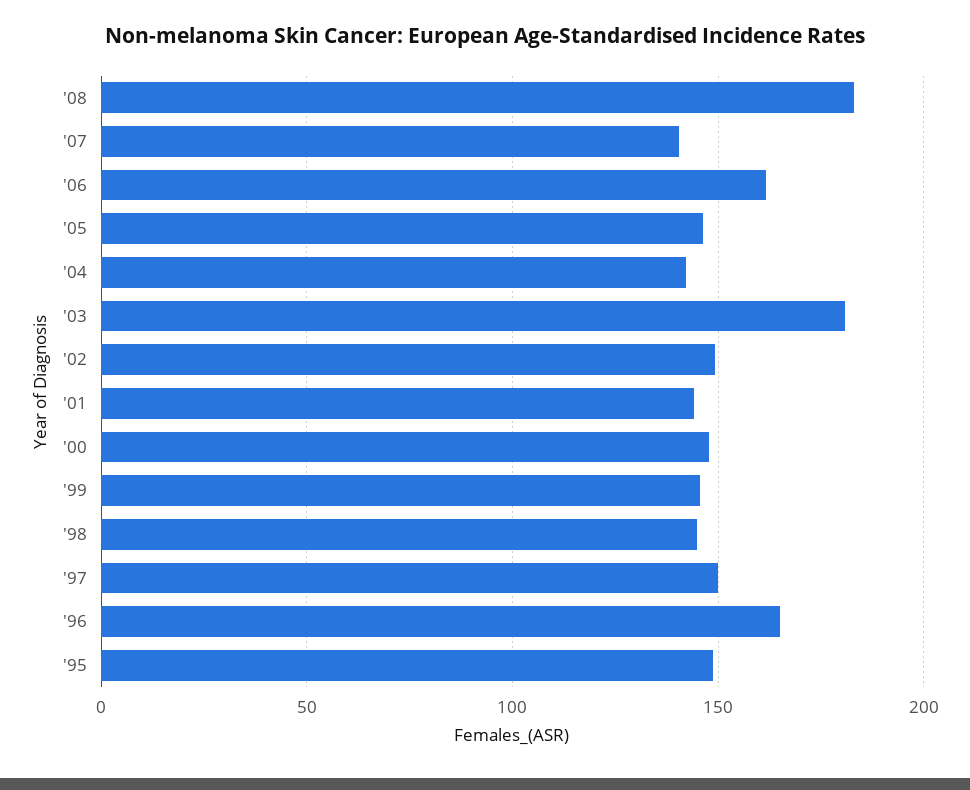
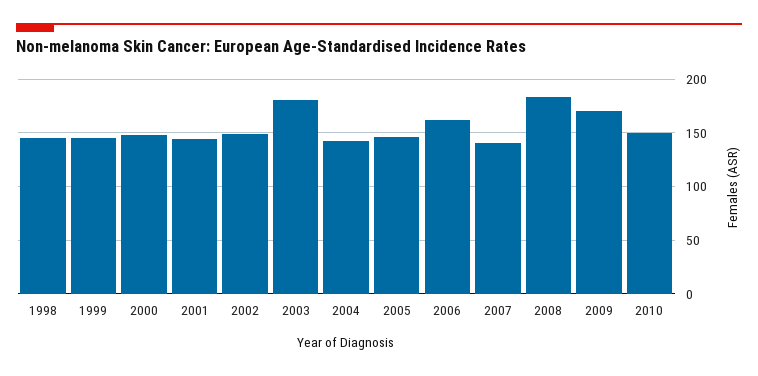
'97: 150 -> none
'96: 165 -> none
'95: 150 -> none
2009: none -> 170
2010: none -> 150

